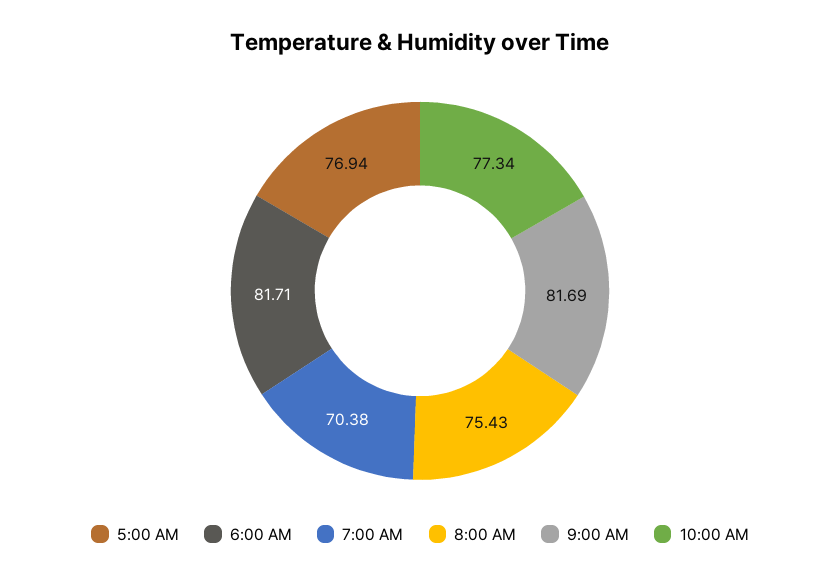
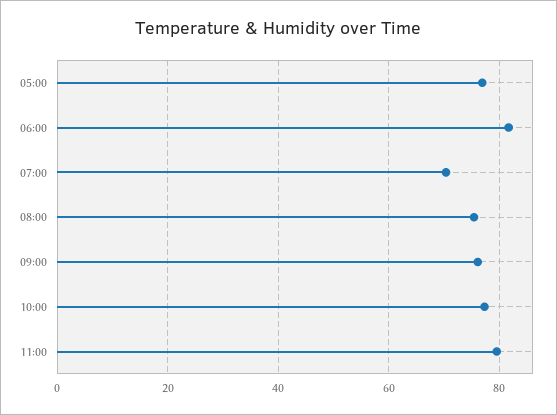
9:00 AM: 81.69 -> 76
11:00: none -> 80

